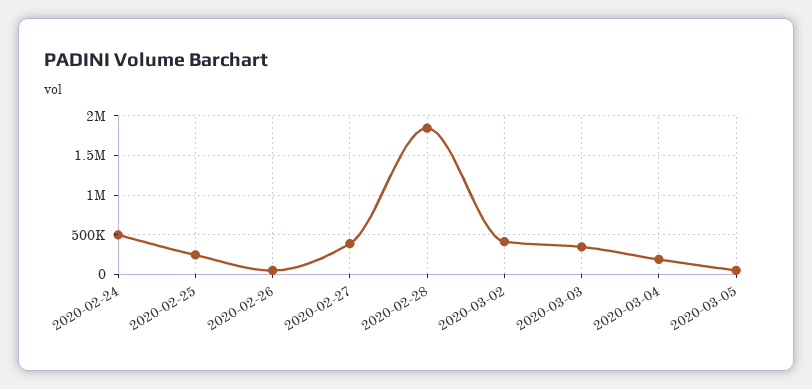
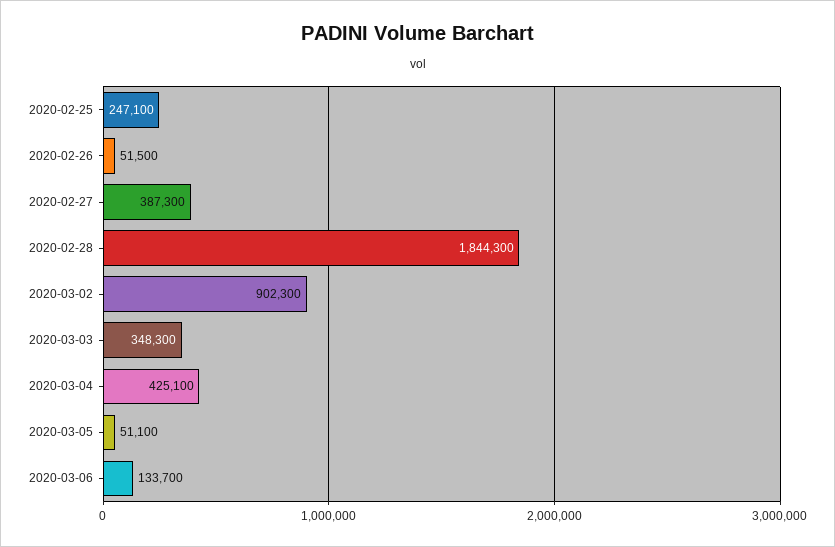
2020-02-24: 500000 -> none
2020-03-02: 400000 -> 902300
2020-03-04: 200000 -> 425100
2020-03-06: none -> 133700

